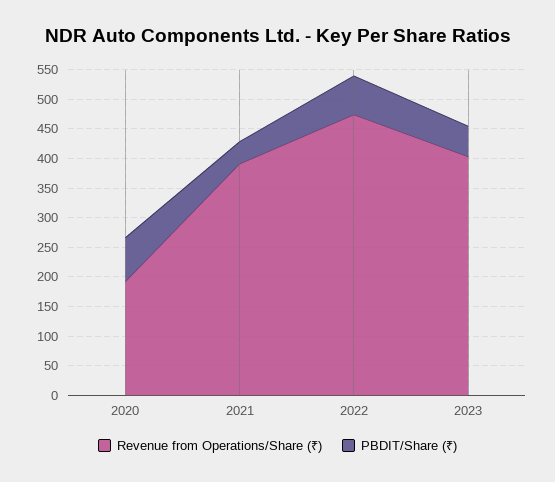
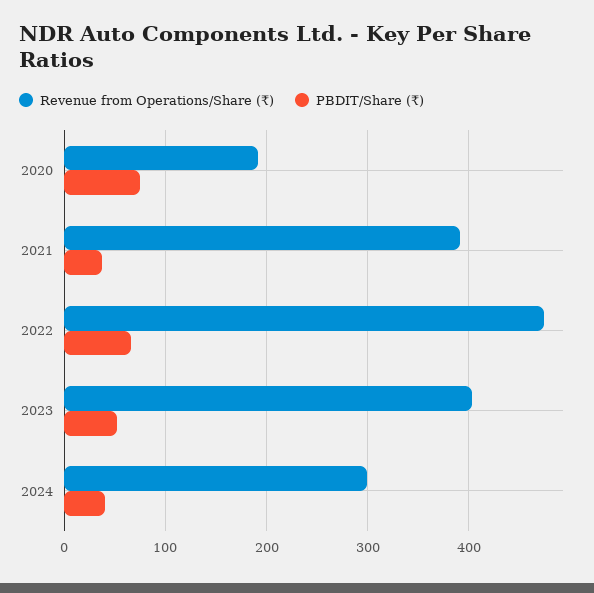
Revenue from Operations/Share (₹), 2024: none -> 300
PBDIT/Share (₹), 2024: none -> 40

